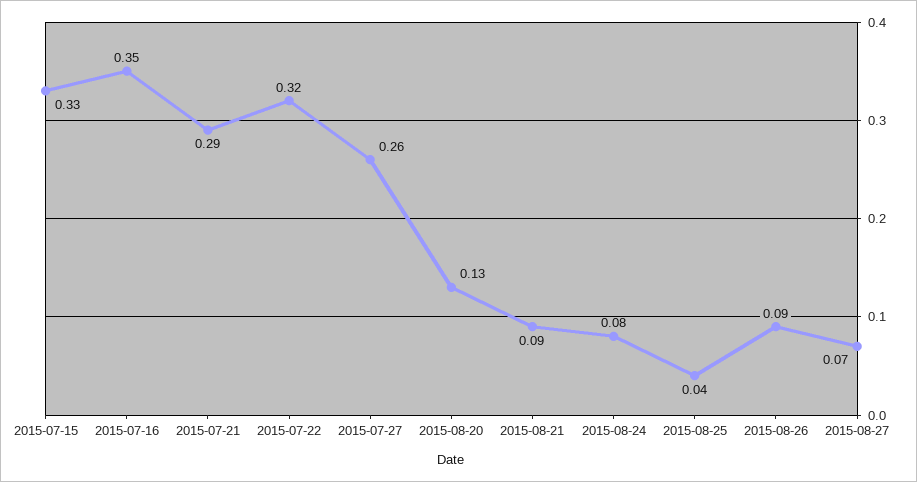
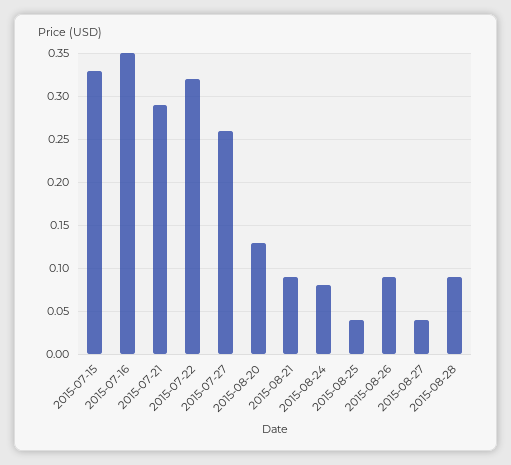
2015-08-27: 0.07 -> 0.04
2015-08-28: none -> 0.09

